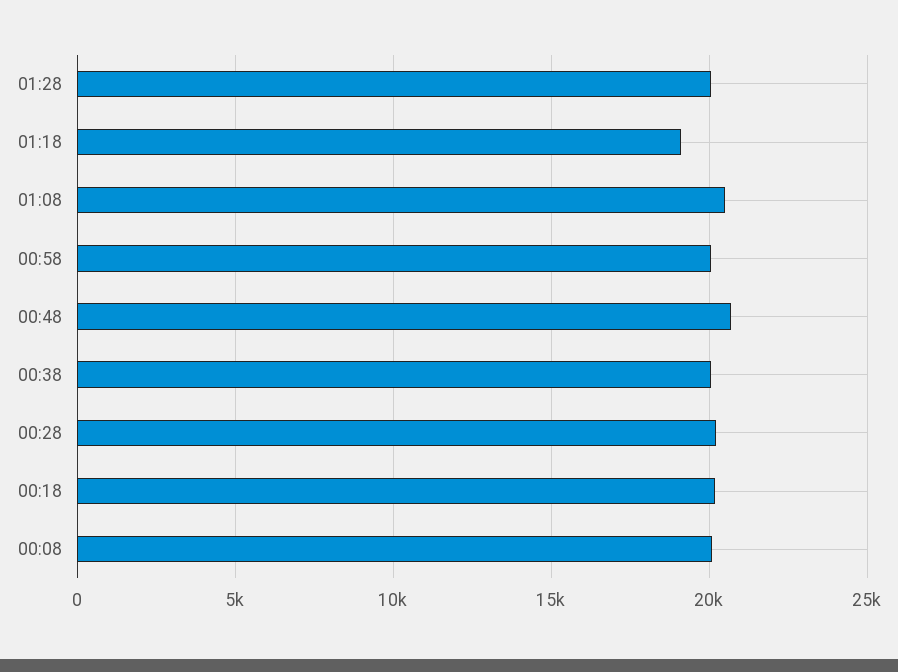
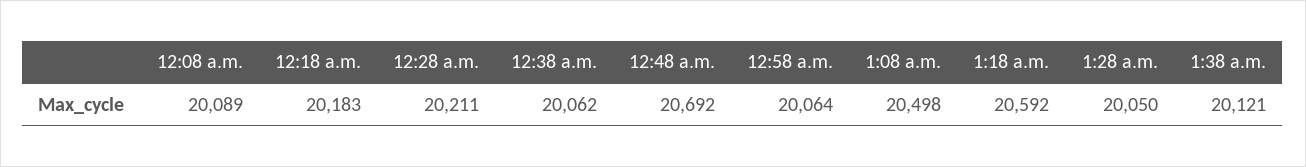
01:18: 19000 -> 20592
1:38 a.m.: none -> 20121

